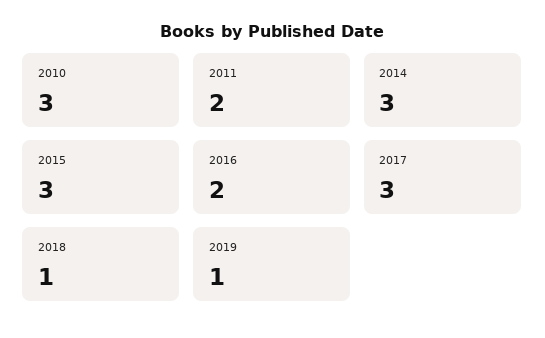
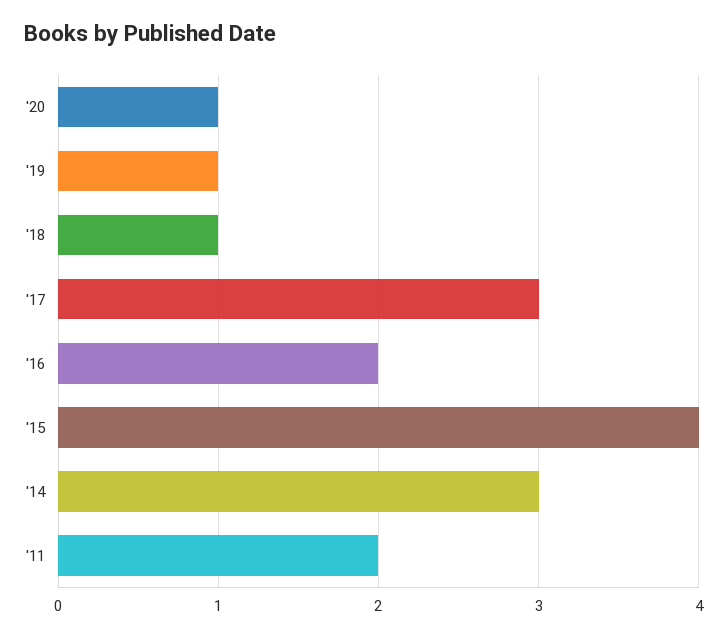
2010: 3 -> none
2015: 3 -> 4
'20: none -> 1

